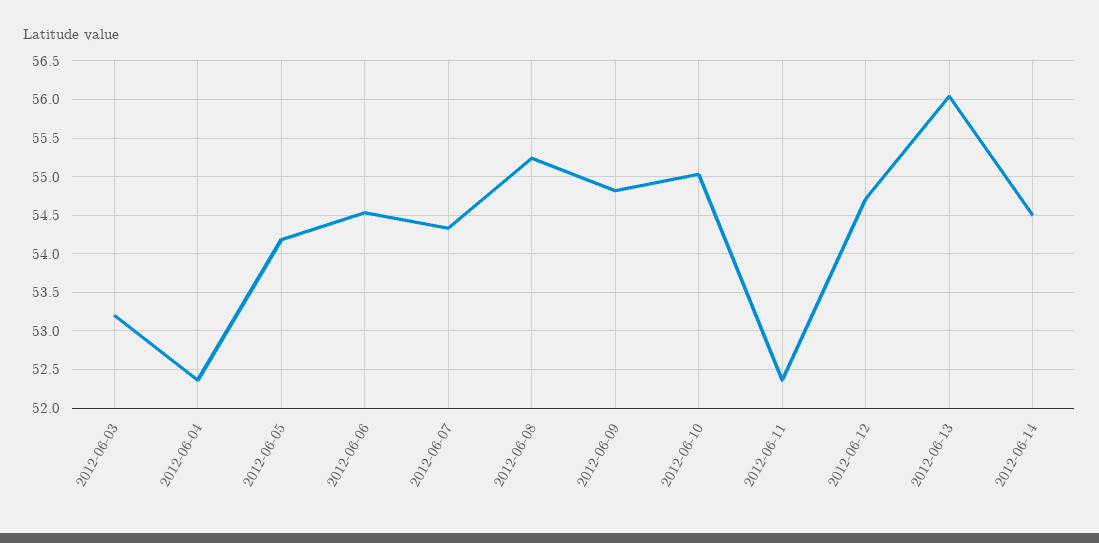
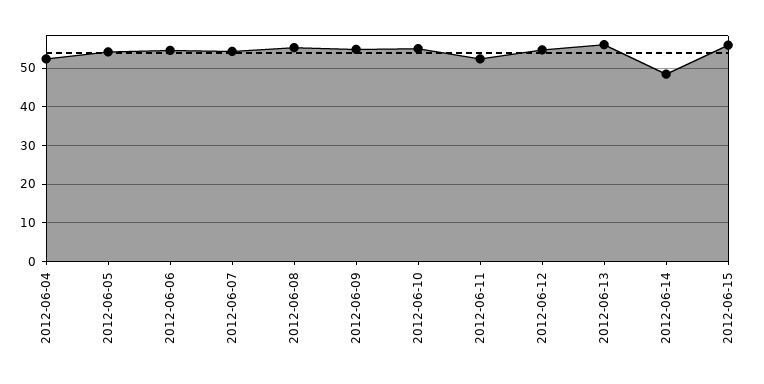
2012-06-03: 53.2 -> none
2012-06-14: 54.5 -> 48
2012-06-15: none -> 56

